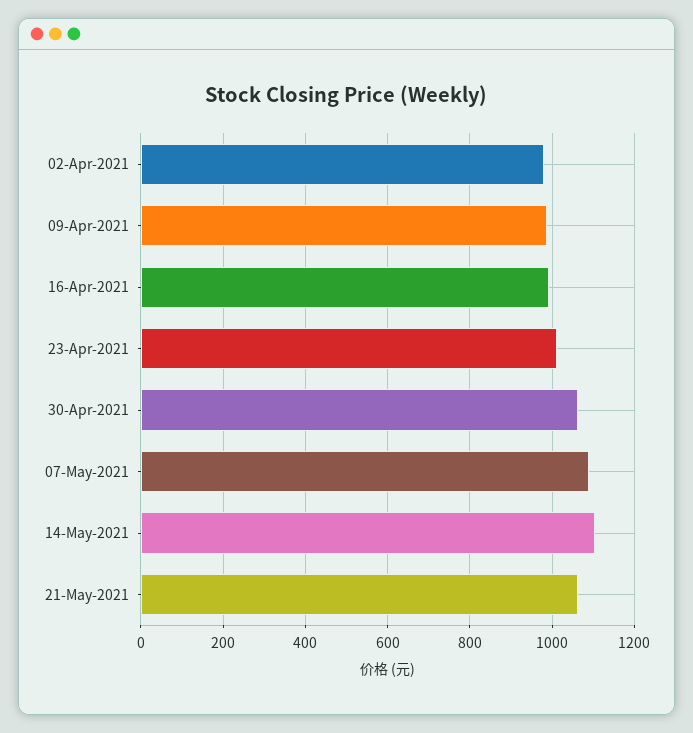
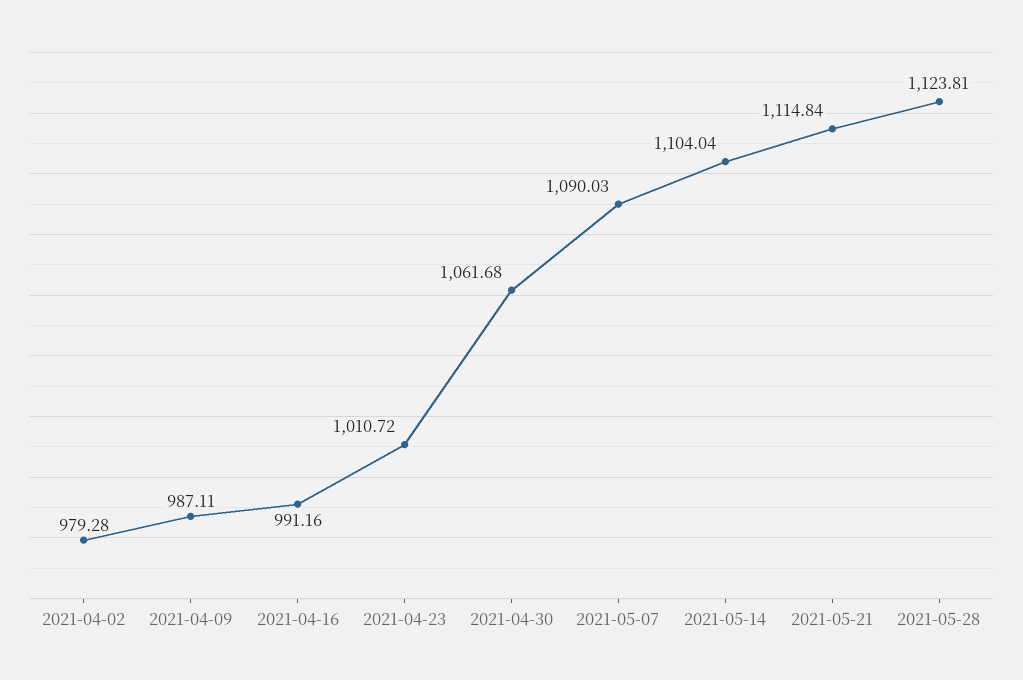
21-May-2021: 1060 -> 1114.84
2021-05-28: none -> 1123.81

